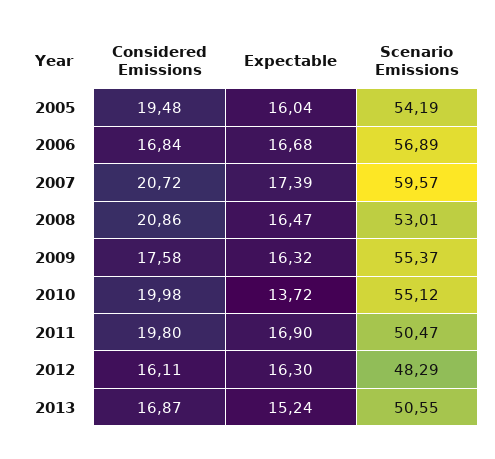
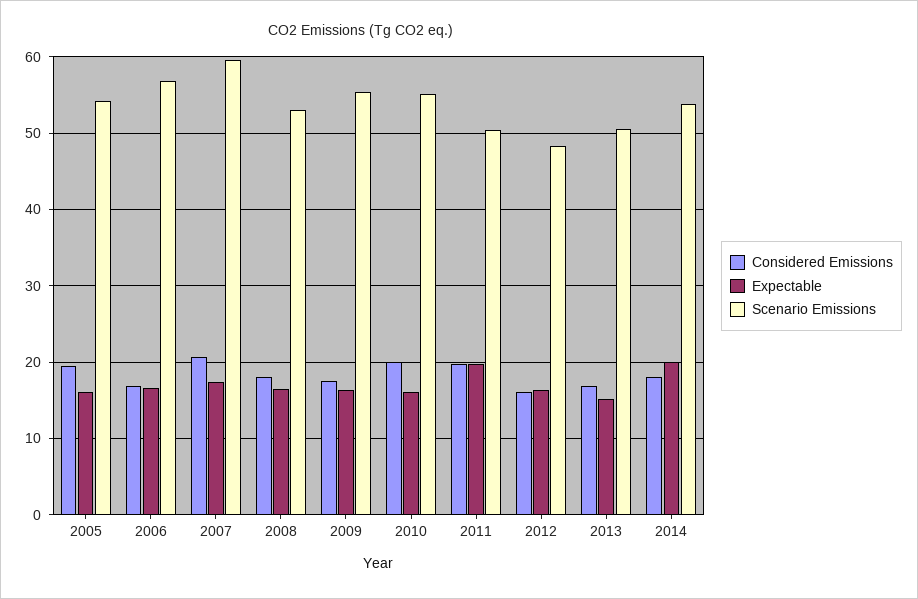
Considered Emissions, 2008: 20.86 -> 18
Expectable, 2010: 13.72 -> 16
Expectable, 2011: 16.9 -> 20
Considered Emissions, 2014: none -> 18
Expectable, 2014: none -> 20
Scenario Emissions, 2014: none -> 54

